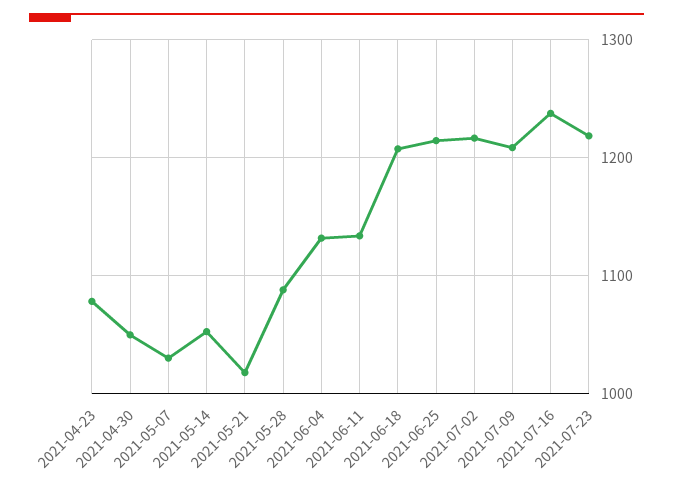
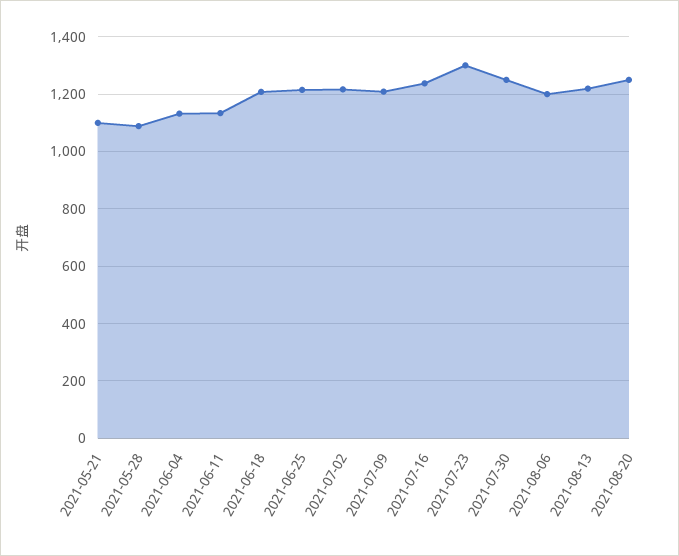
2021-04-23: 1080 -> none
2021-04-30: 1050 -> none
2021-05-07: 1030 -> none
2021-05-14: 1050 -> none
2021-05-21: 1020 -> 1100
2021-07-23: 1220 -> 1300
2021-07-30: none -> 1250
2021-08-06: none -> 1200
2021-08-13: none -> 1225
2021-08-20: none -> 1250

